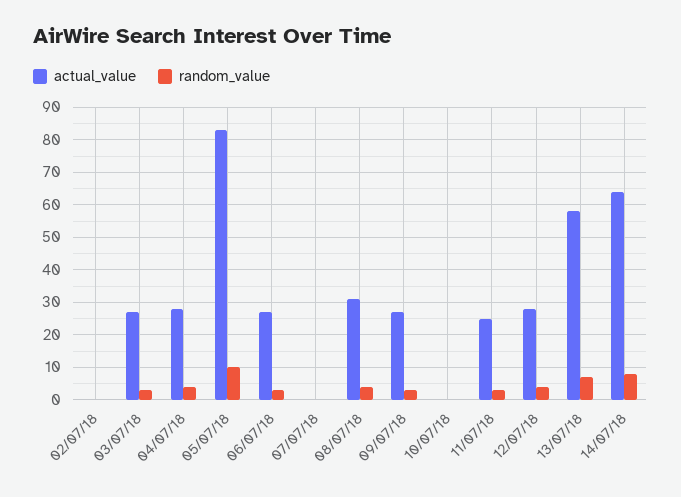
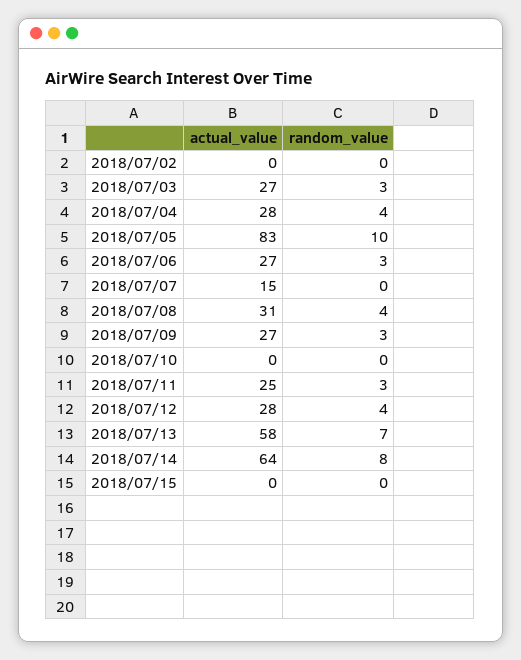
actual_value, 07/07/18: 0 -> 15
actual_value, 2018/07/15: none -> 0
random_value, 2018/07/15: none -> 0

